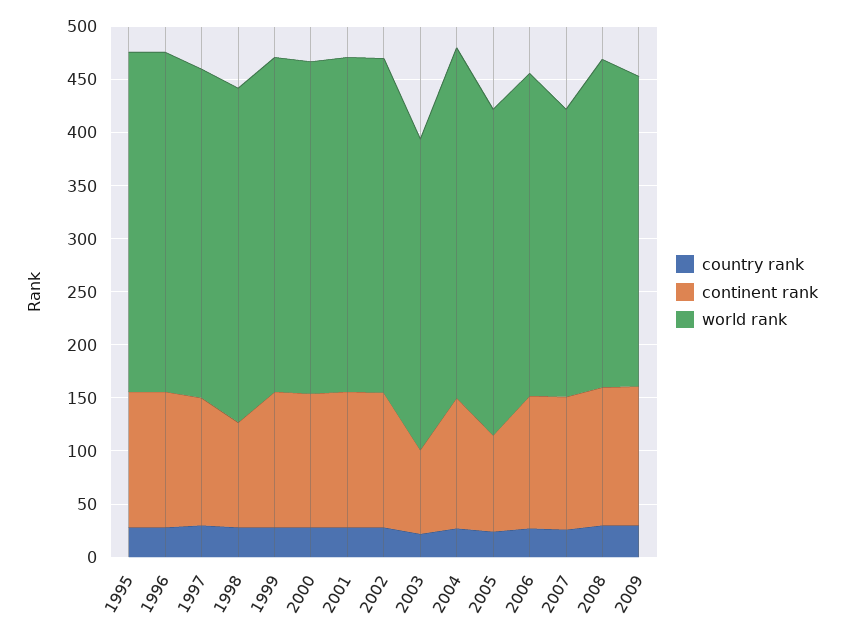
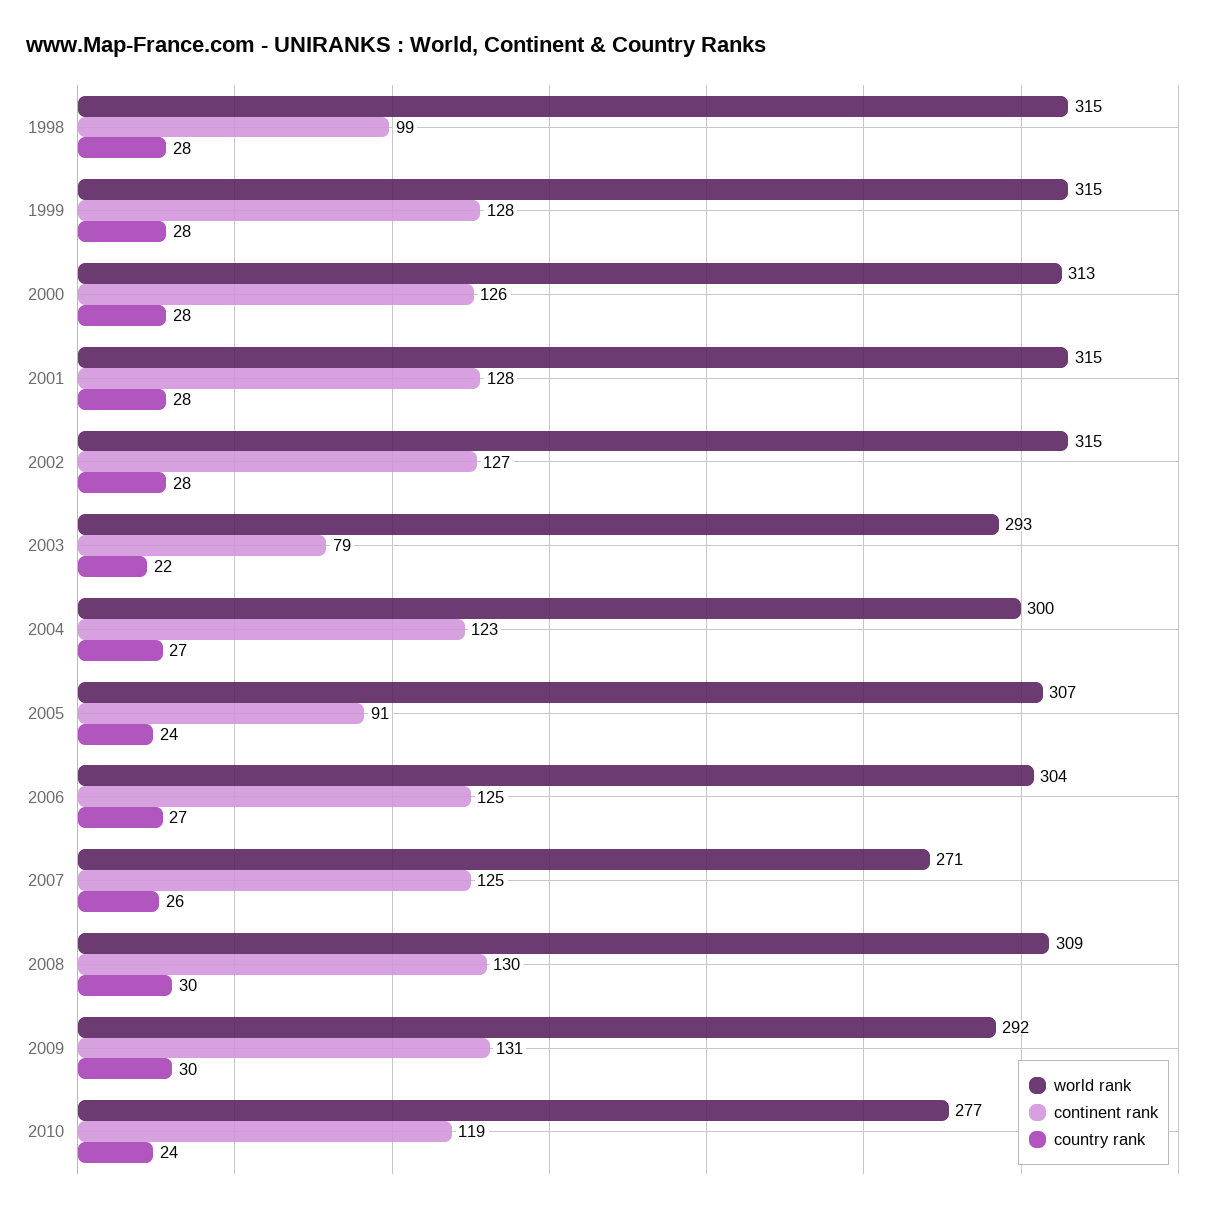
country rank, 1995: 30 -> none
continent rank, 1995: 130 -> none
world rank, 1995: 320 -> none
country rank, 1996: 30 -> none
continent rank, 1996: 130 -> none
world rank, 1996: 320 -> none
country rank, 1997: 30 -> none
continent rank, 1997: 120 -> none
world rank, 1997: 310 -> none
world rank, 2004: 330 -> 300
world rank, 2010: none -> 277
continent rank, 2010: none -> 119
country rank, 2010: none -> 24

